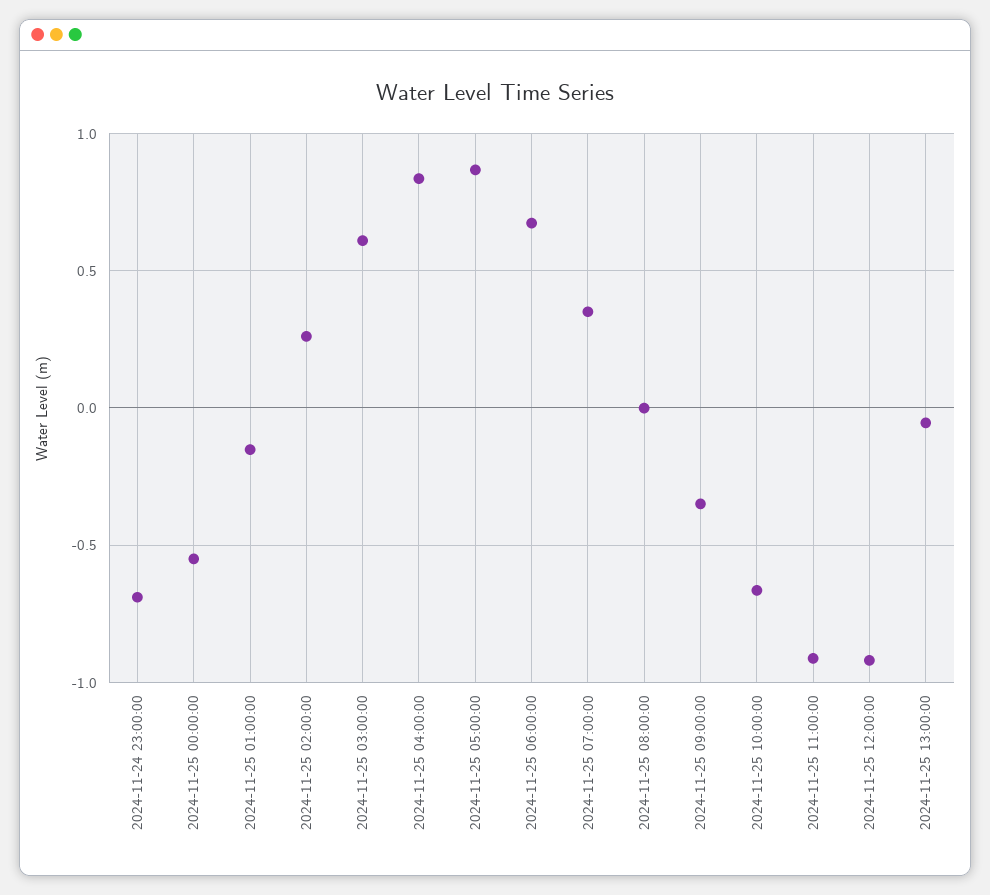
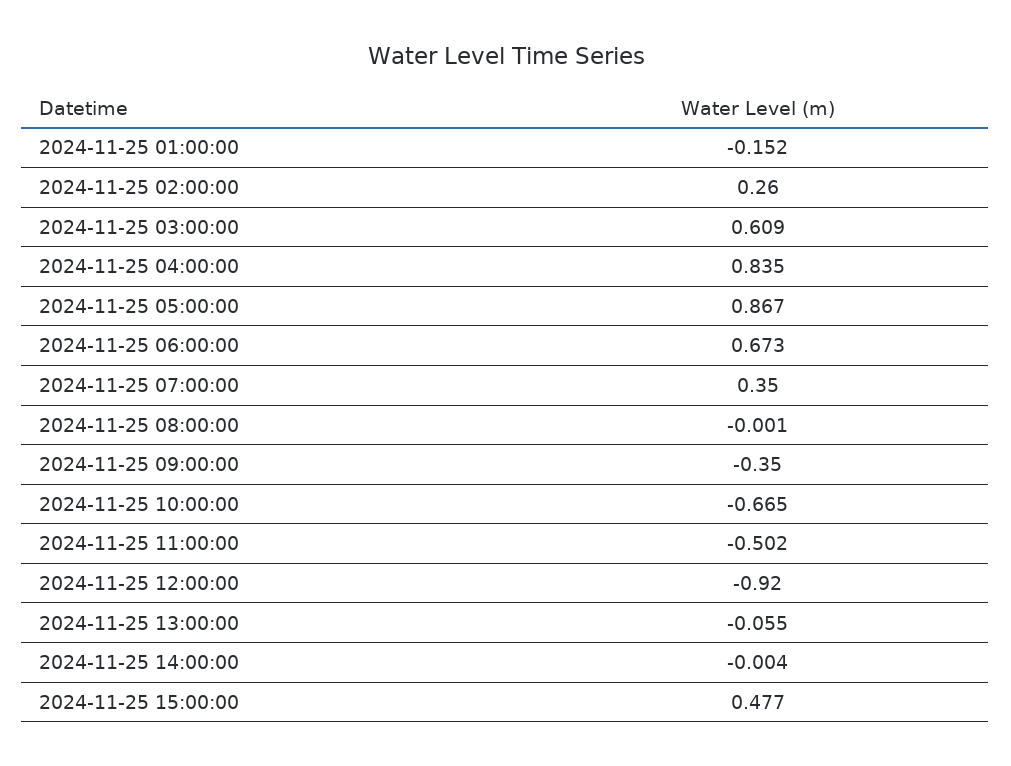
2024-11-24 23:00:00: -0.7 -> none
2024-11-25 00:00:00: -0.55 -> none
2024-11-25 11:00:00: -0.9 -> -0.502
2024-11-25 14:00:00: none -> -0.004
2024-11-25 15:00:00: none -> 0.477

